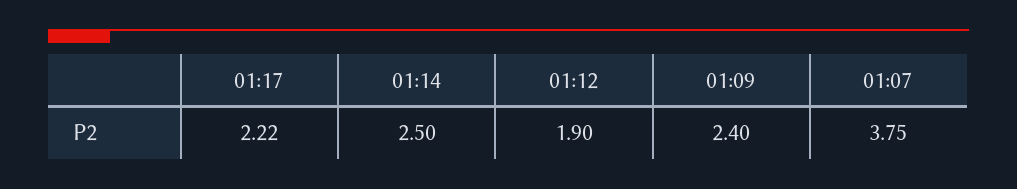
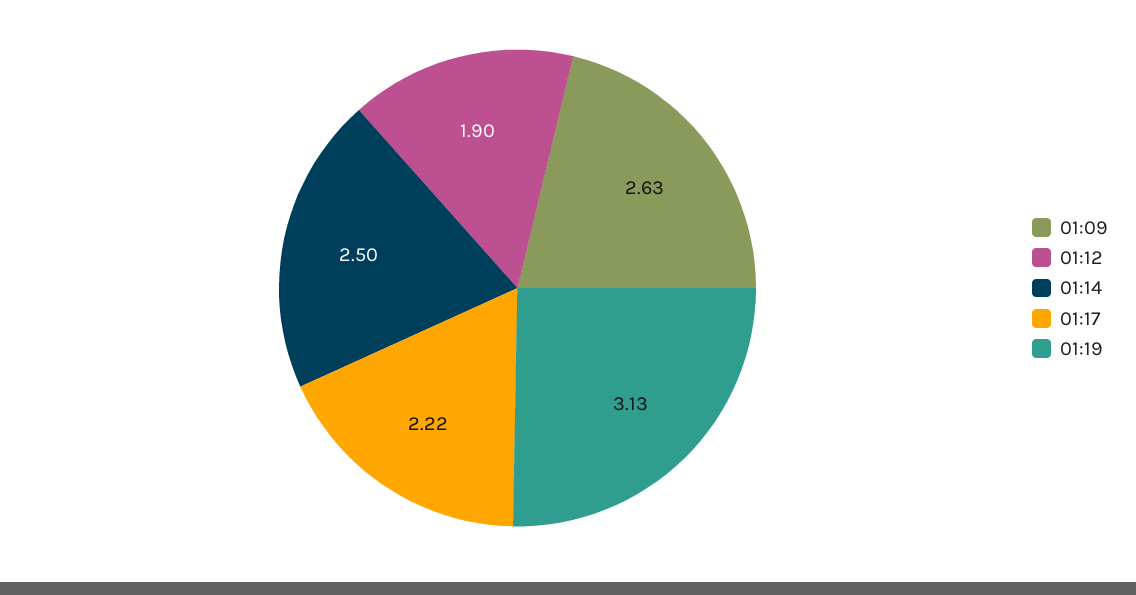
01:09: 2.4 -> 2.63
01:07: 3.75 -> none
01:19: none -> 3.13

